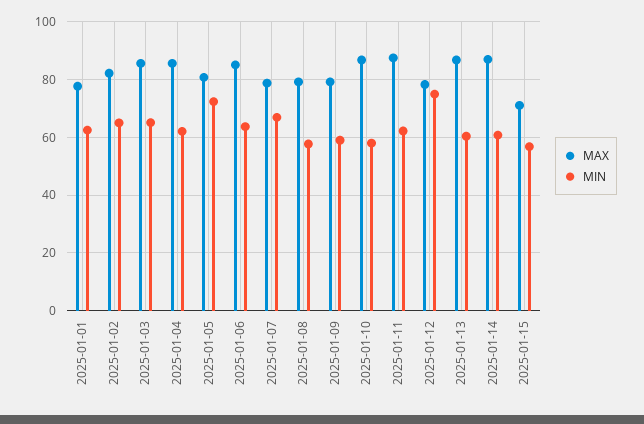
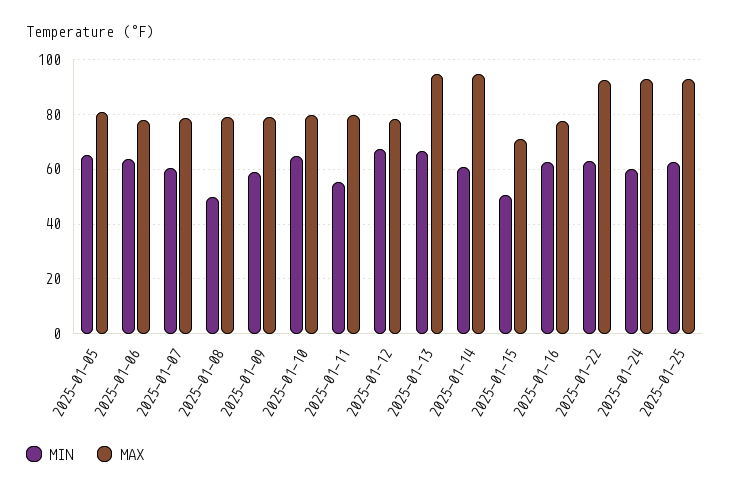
MAX, 2025-01-01: 77.5 -> none
MIN, 2025-01-01: 62.5 -> none
MAX, 2025-01-02: 82.5 -> none
MIN, 2025-01-02: 65 -> none
MAX, 2025-01-03: 85 -> none
MIN, 2025-01-03: 65 -> none
MAX, 2025-01-04: 85 -> none
MIN, 2025-01-04: 62.5 -> none
MIN, 2025-01-05: 72.5 -> 65
MAX, 2025-01-06: 85 -> 77.5
MIN, 2025-01-07: 67.5 -> 60
MIN, 2025-01-08: 57.5 -> 50
MAX, 2025-01-10: 87.5 -> 80
MIN, 2025-01-10: 57.5 -> 65
MAX, 2025-01-11: 87.5 -> 80
MIN, 2025-01-11: 62.5 -> 55
MIN, 2025-01-12: 75 -> 67.5
MAX, 2025-01-13: 87.5 -> 95
MIN, 2025-01-13: 60 -> 67.5
MAX, 2025-01-14: 87.5 -> 95
MIN, 2025-01-15: 57.5 -> 50
MIN, 2025-01-16: none -> 62.5
MAX, 2025-01-16: none -> 77.5
MIN, 2025-01-22: none -> 62.5
MAX, 2025-01-22: none -> 92.5
MIN, 2025-01-24: none -> 60
MAX, 2025-01-24: none -> 92.5
MIN, 2025-01-25: none -> 62.5
MAX, 2025-01-25: none -> 92.5

